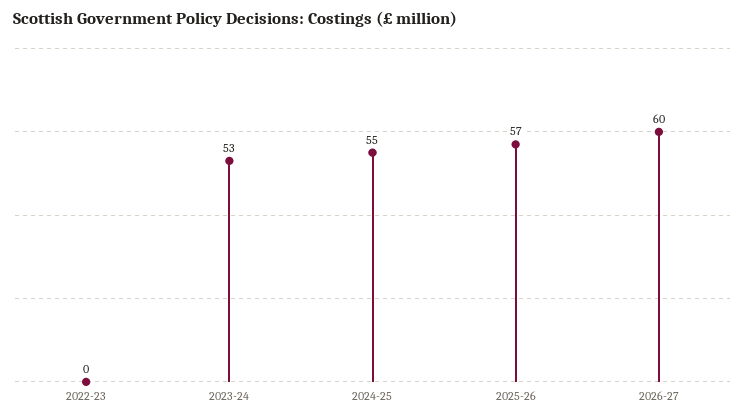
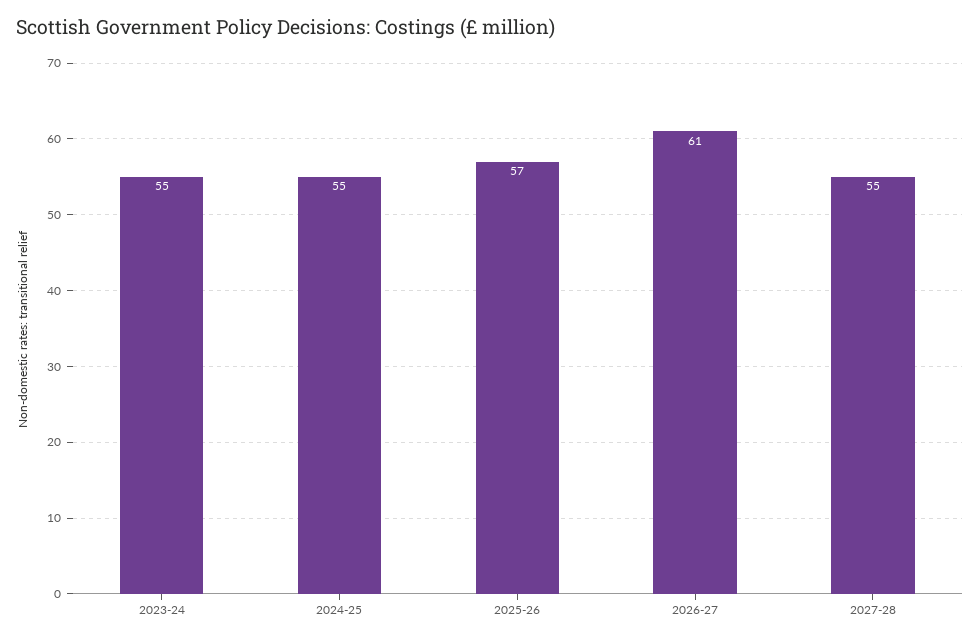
2022-23: 0 -> none
2023-24: 53 -> 55
2026-27: 60 -> 61
2027-28: none -> 55

